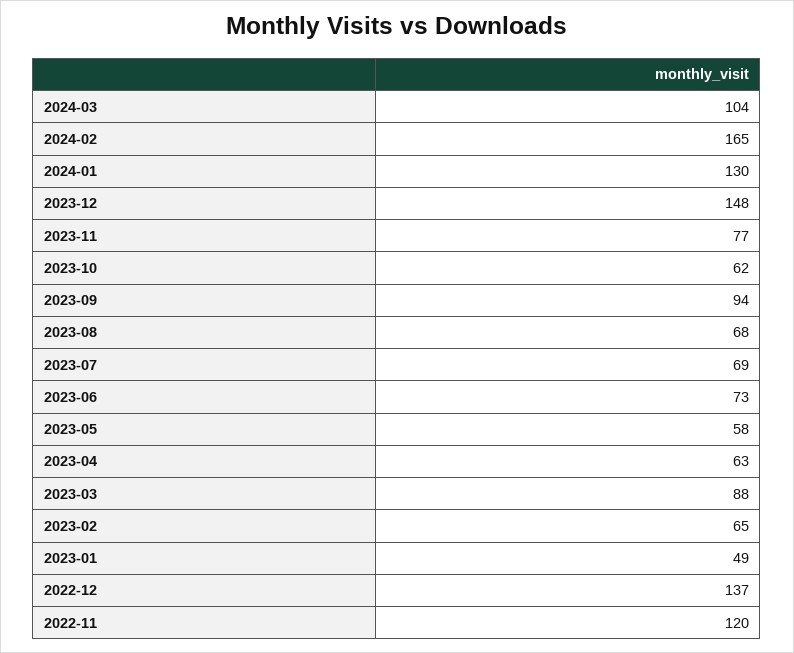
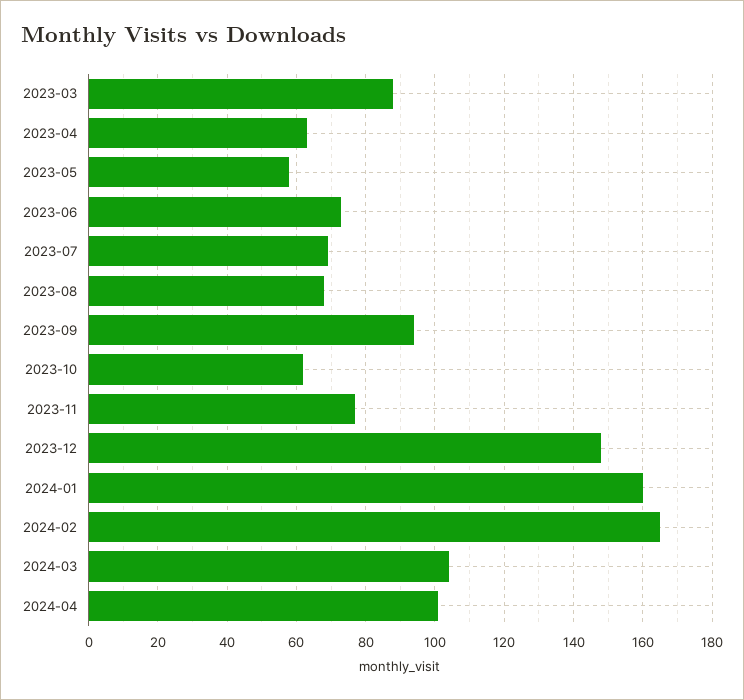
2024-01: 130 -> 160
2023-02: 65 -> none
2023-01: 49 -> none
2022-12: 137 -> none
2022-11: 120 -> none
2024-04: none -> 100

